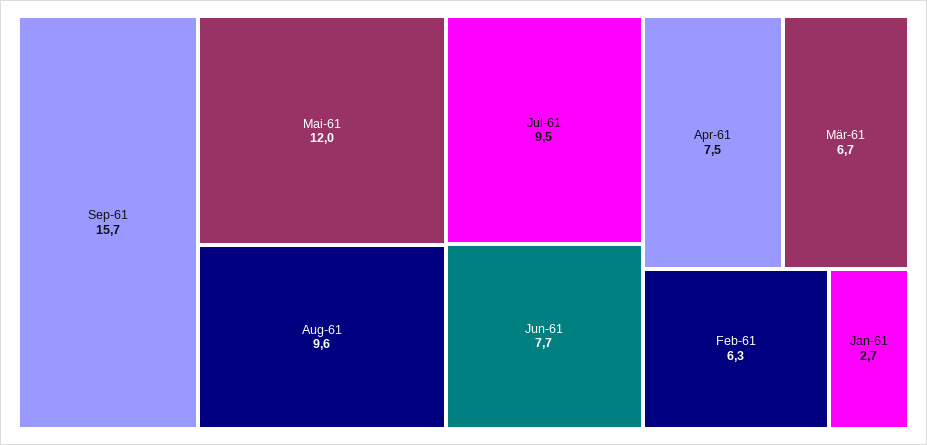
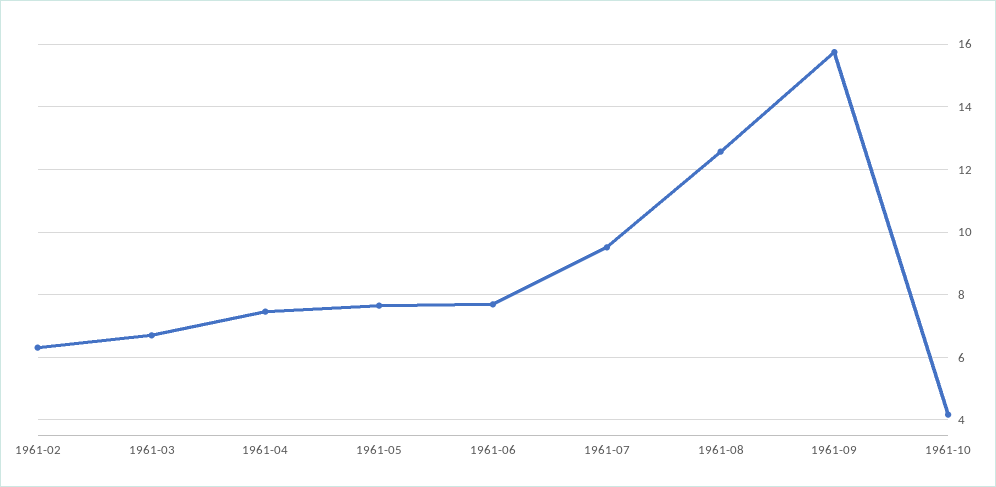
Mai-61: 12 -> 7.6
Aug-61: 9.6 -> 12.6
Jan-61: 2.7 -> none
1961-10: none -> 4.2

